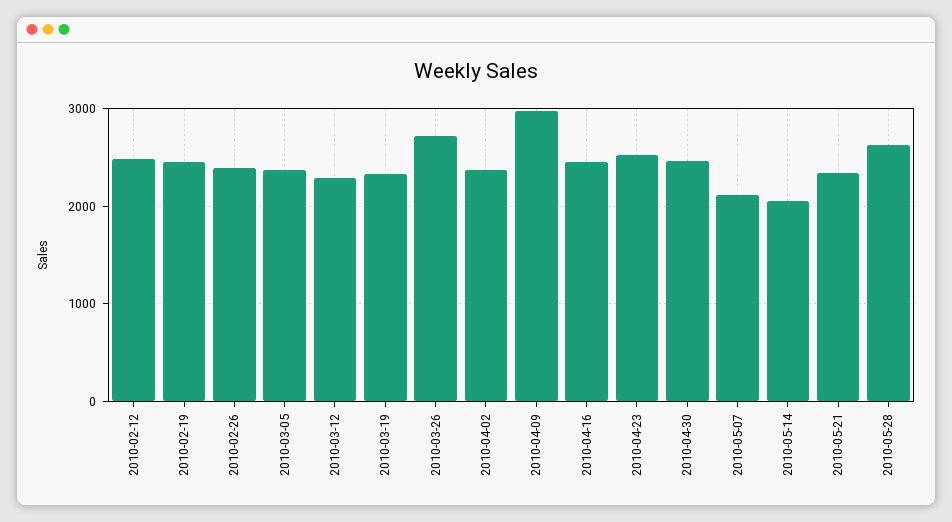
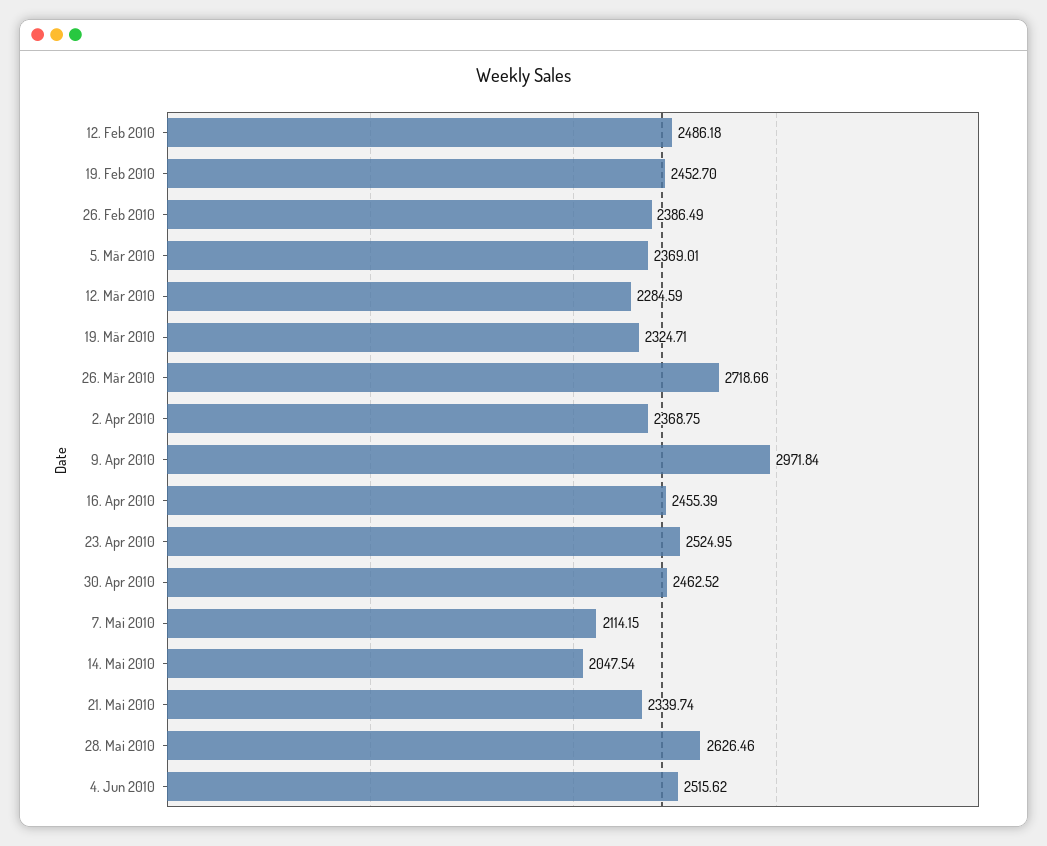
4. Jun 2010: none -> 2515.62

